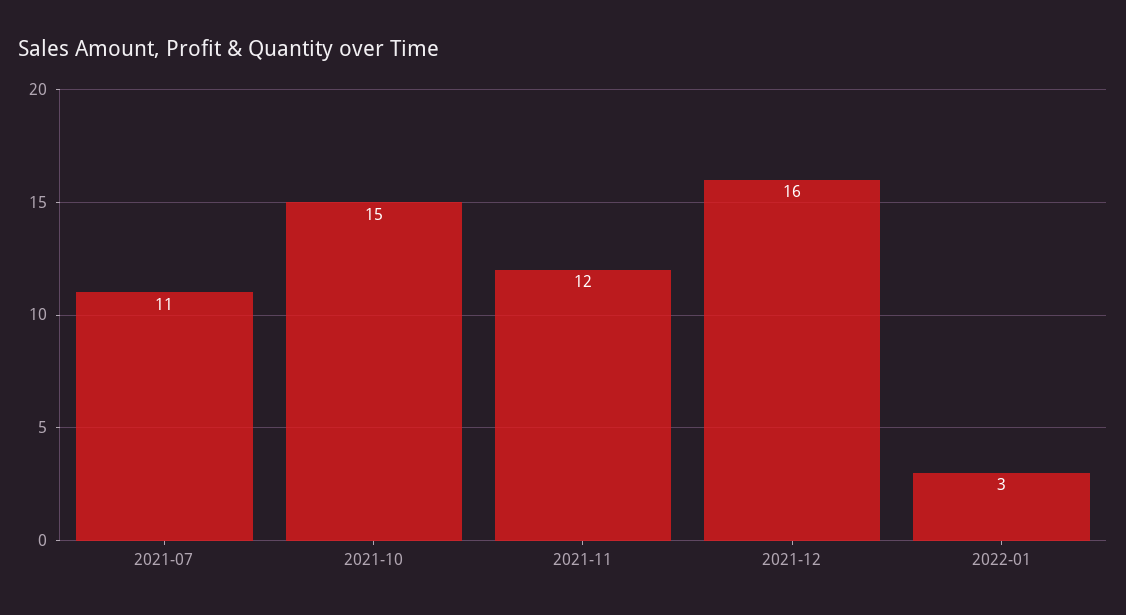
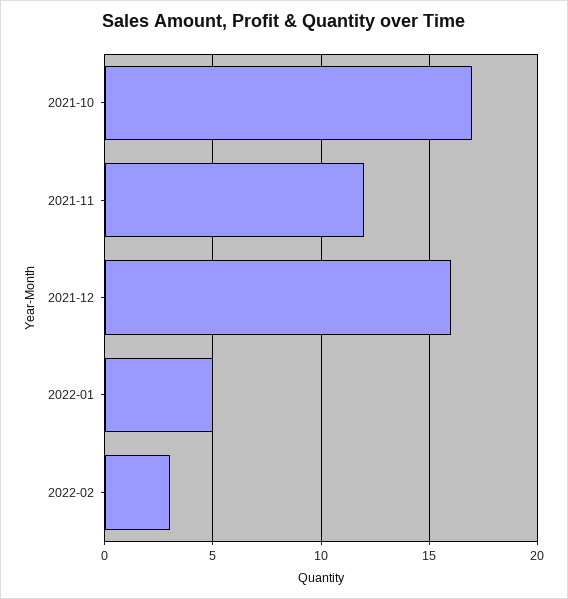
2021-07: 11 -> none
2021-10: 15 -> 17
2022-01: 3 -> 5
2022-02: none -> 3

